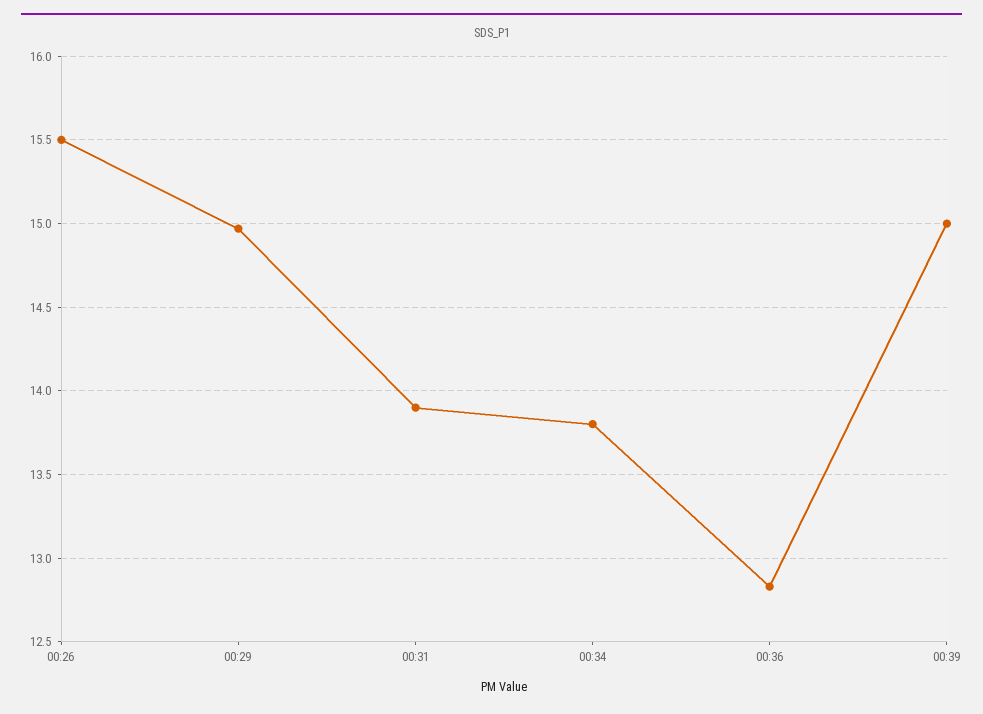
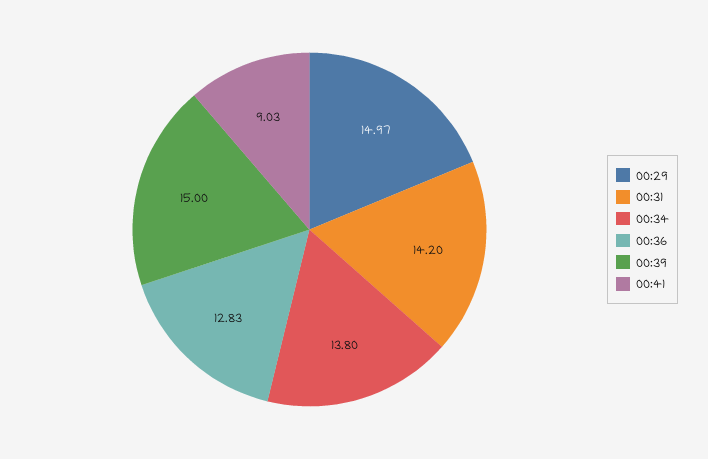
00:26: 15.5 -> none
00:31: 13.9 -> 14.2
00:41: none -> 9.03

